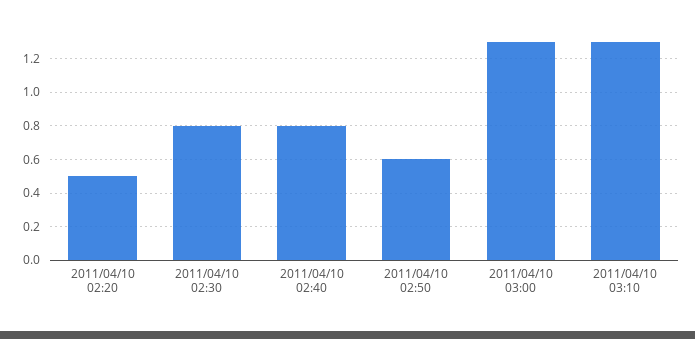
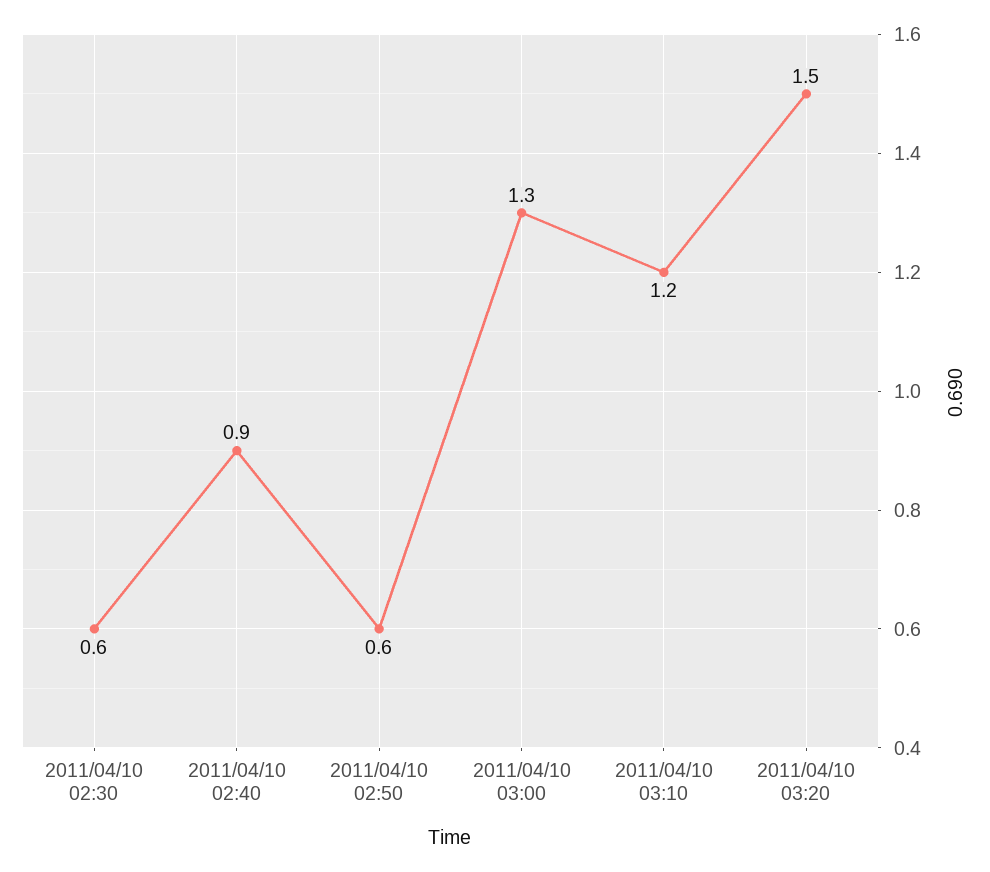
2011/04/10 02:20: 0.5 -> none
2011/04/10 02:30: 0.8 -> 0.6
2011/04/10 02:40: 0.8 -> 0.9
2011/04/10 03:10: 1.3 -> 1.2
2011/04/10 03:20: none -> 1.5

